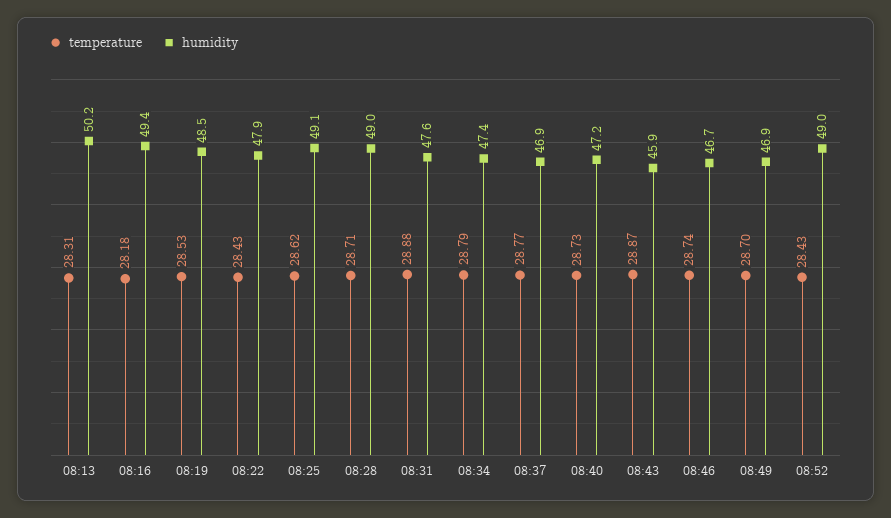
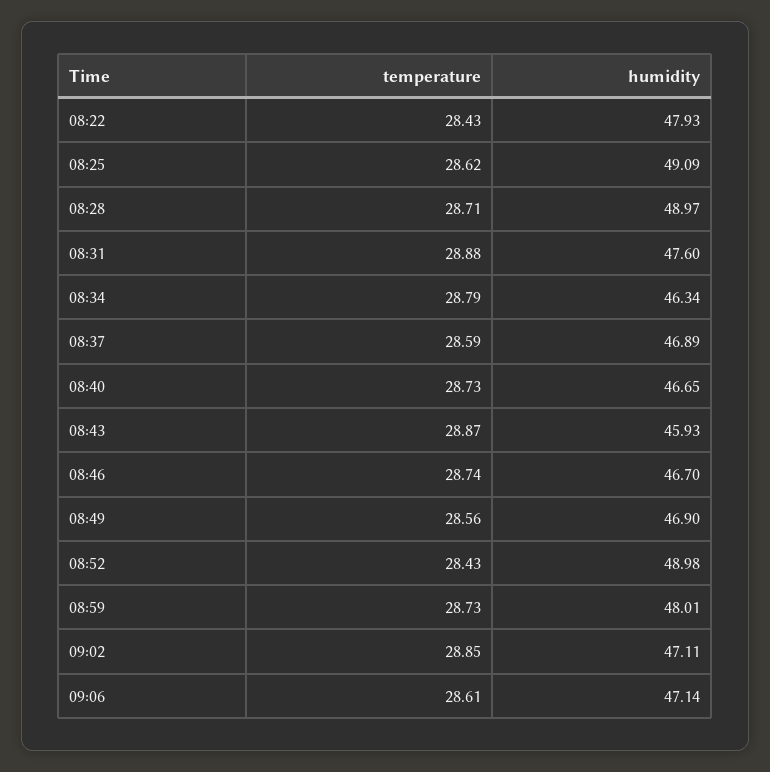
temperature, 08:13: 28.31 -> none
humidity, 08:13: 50.2 -> none
temperature, 08:16: 28.18 -> none
humidity, 08:16: 49.4 -> none
temperature, 08:19: 28.53 -> none
humidity, 08:19: 48.5 -> none
humidity, 08:34: 47.4 -> 46.34
temperature, 08:37: 28.77 -> 28.59
humidity, 08:40: 47.2 -> 46.65
temperature, 08:49: 28.7 -> 28.56
temperature, 08:59: none -> 28.73
humidity, 08:59: none -> 48.01
temperature, 09:02: none -> 28.85
humidity, 09:02: none -> 47.11
temperature, 09:06: none -> 28.61
humidity, 09:06: none -> 47.14

